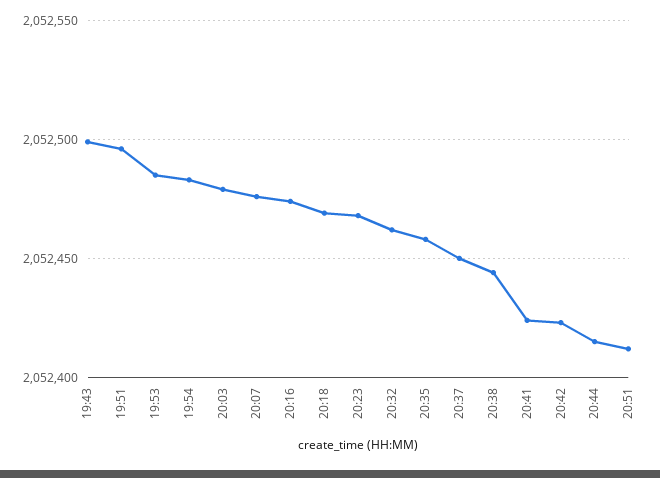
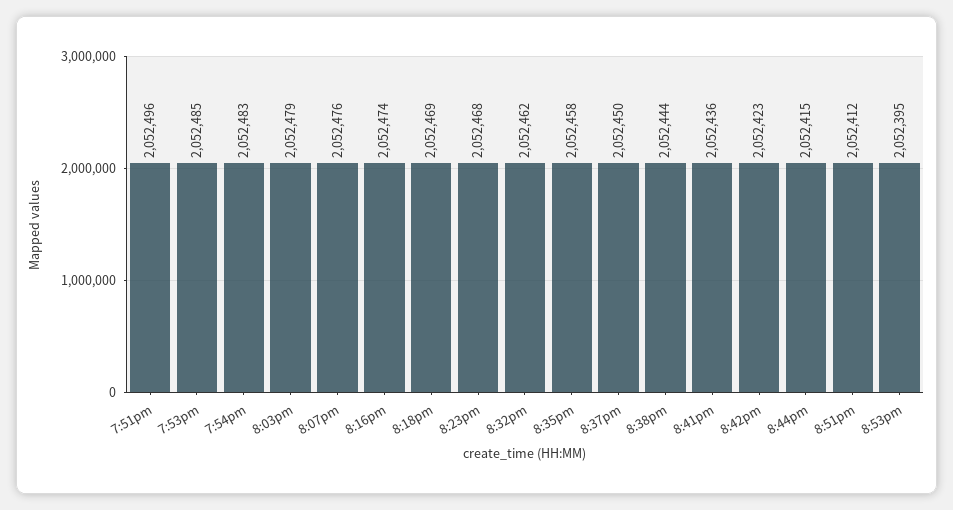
19:43: 2052500 -> none
20:41: 2052425 -> 2052436
8:53pm: none -> 2052395

